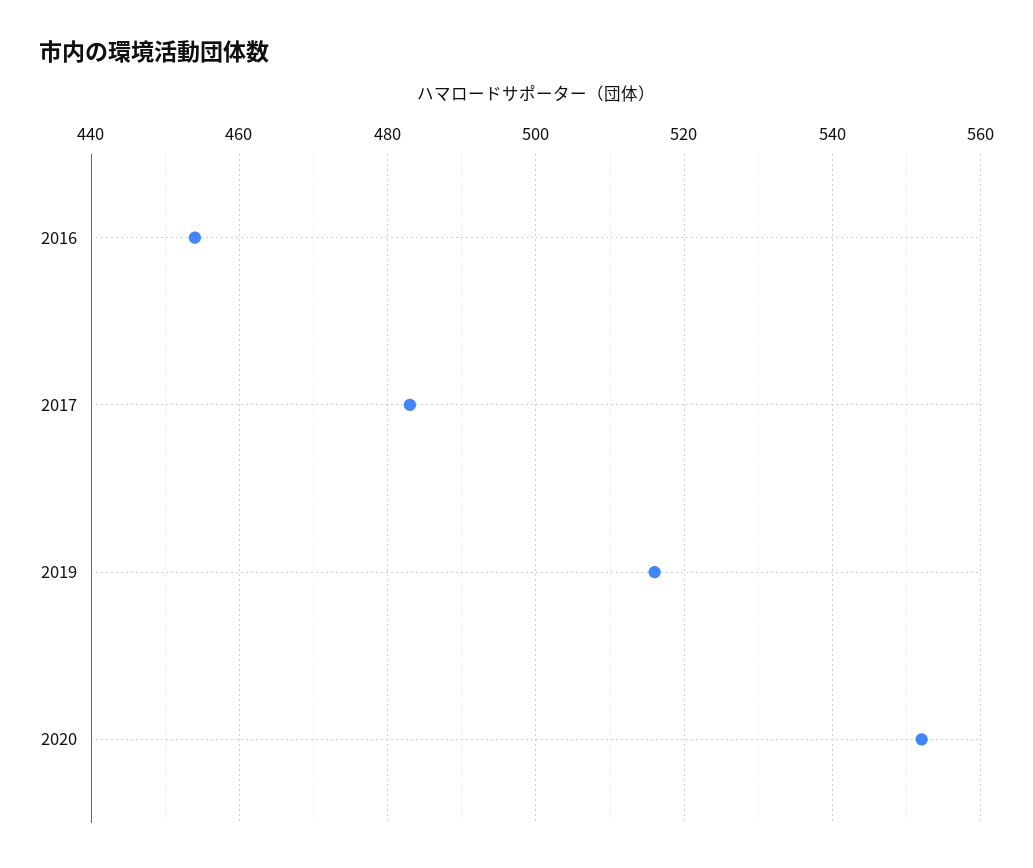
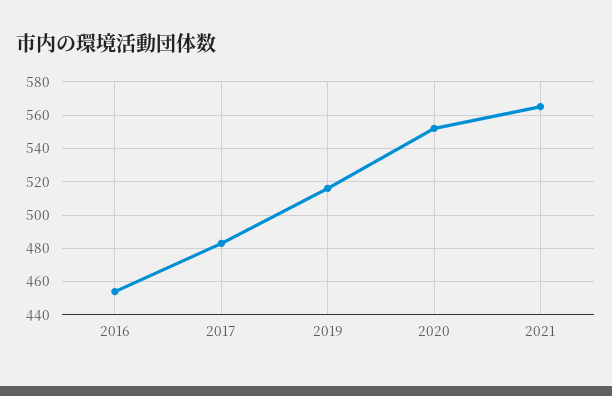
2021: none -> 565

